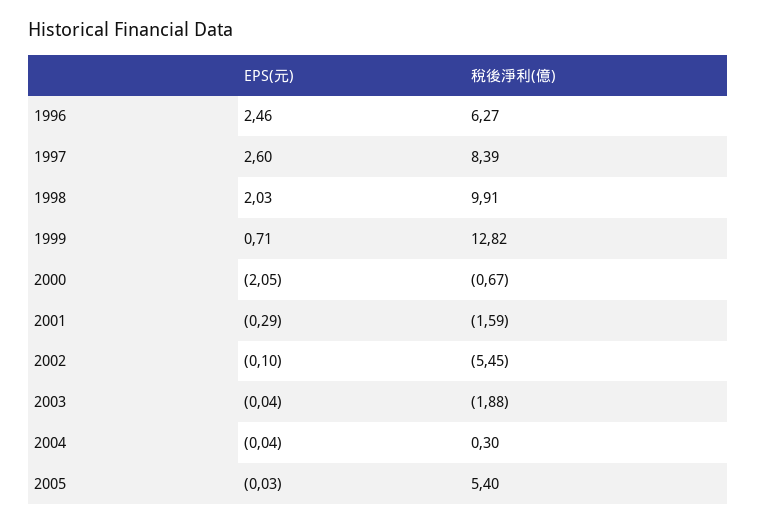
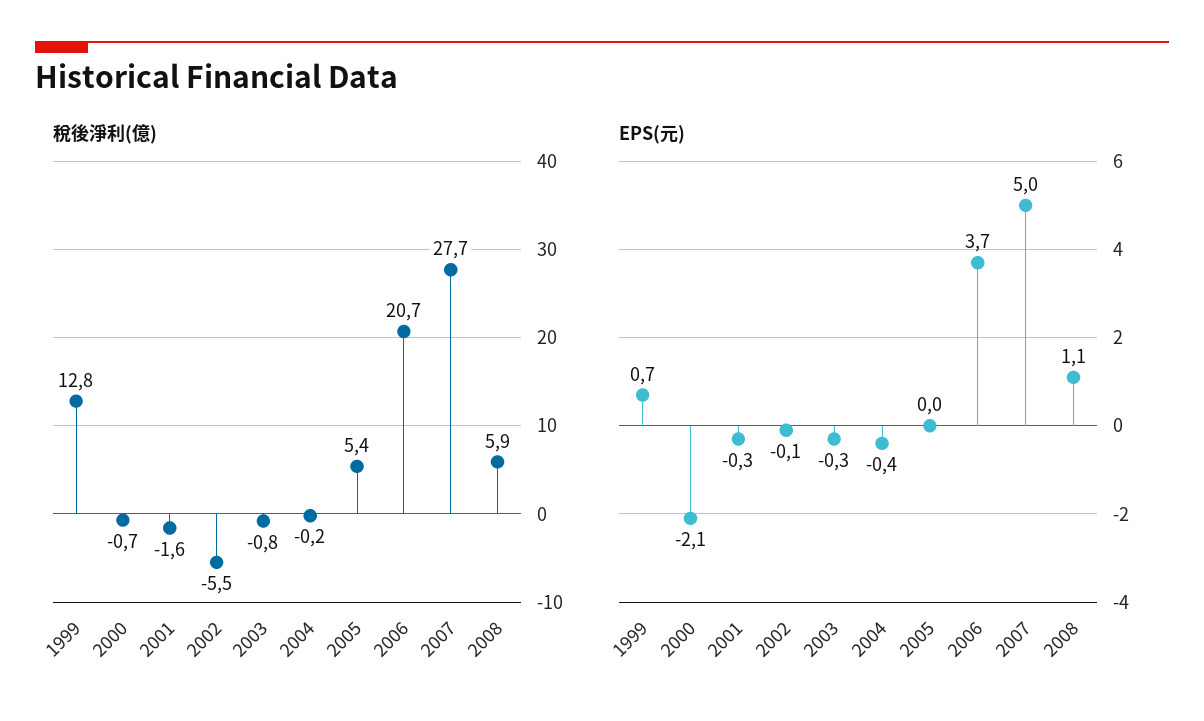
EPS(元), 1996: 2.46 -> none
稅後淨利(億), 1996: 6.27 -> none
EPS(元), 1997: 2.6 -> none
稅後淨利(億), 1997: 8.39 -> none
EPS(元), 1998: 2.03 -> none
稅後淨利(億), 1998: 9.91 -> none
EPS(元), 2003: -0.04 -> -0.3
稅後淨利(億), 2003: -1.88 -> -0.8
EPS(元), 2004: -0.04 -> -0.4
稅後淨利(億), 2004: 0.3 -> -0.2
稅後淨利(億), 2006: none -> 20.7
稅後淨利(億), 2007: none -> 27.7
稅後淨利(億), 2008: none -> 5.9
EPS(元), 2006: none -> 3.7
EPS(元), 2007: none -> 5
EPS(元), 2008: none -> 1.1

